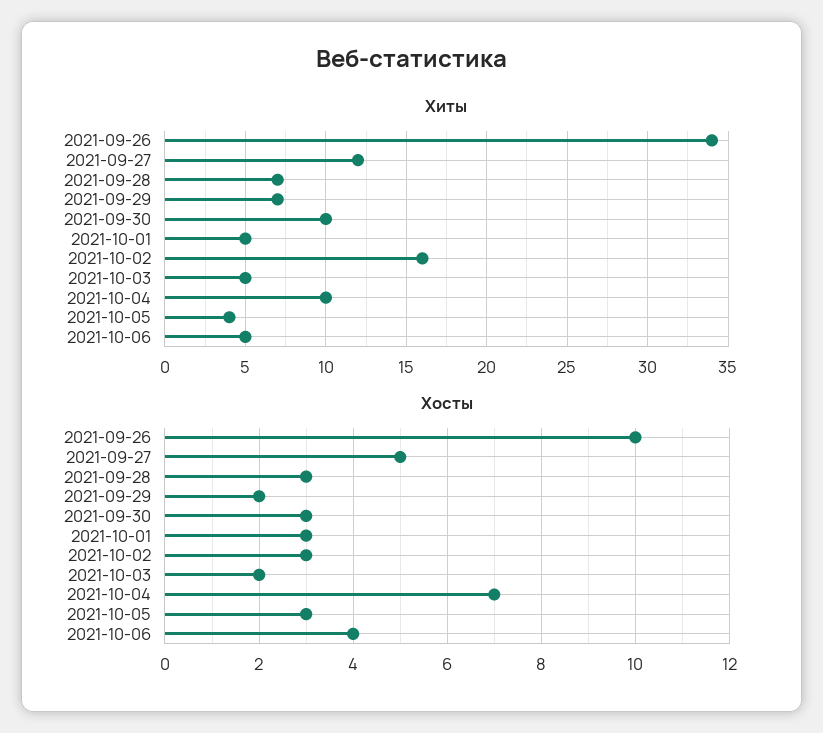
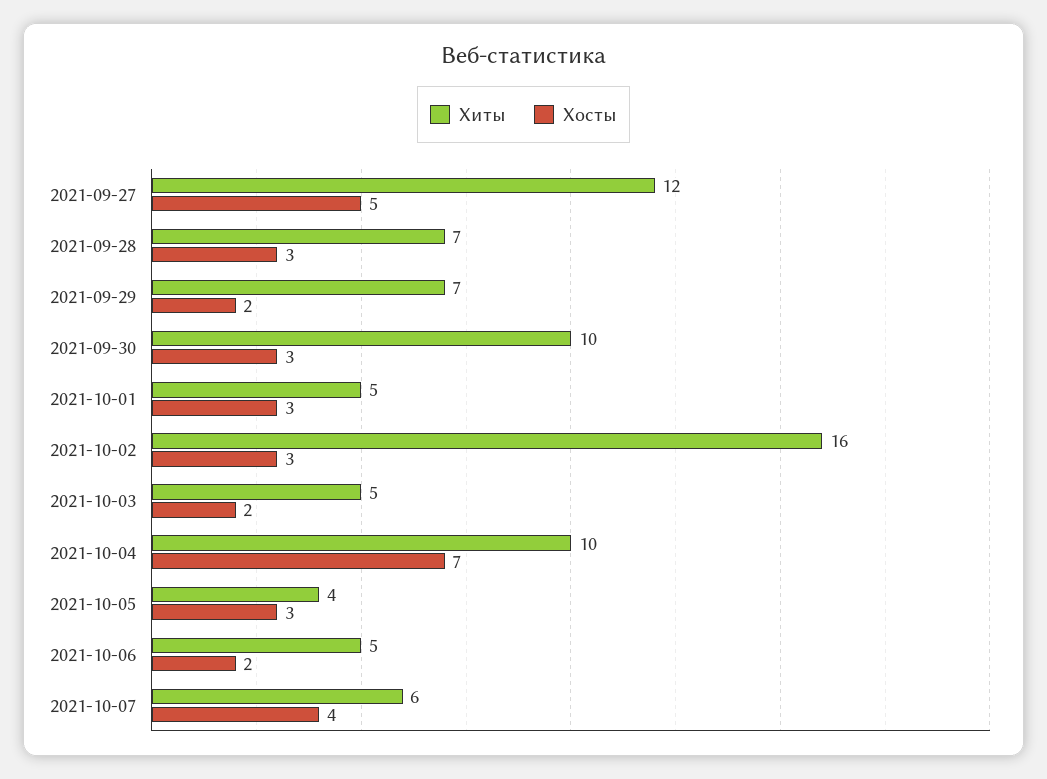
Хиты, 2021-09-26: 34 -> none
Хосты, 2021-09-26: 10 -> none
Хосты, 2021-10-06: 4 -> 2
Хиты, 2021-10-07: none -> 6
Хосты, 2021-10-07: none -> 4

